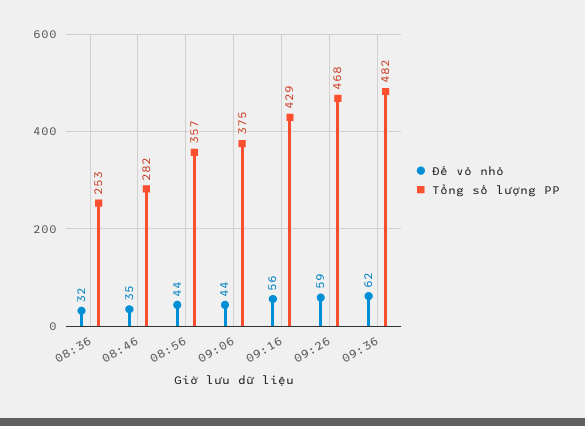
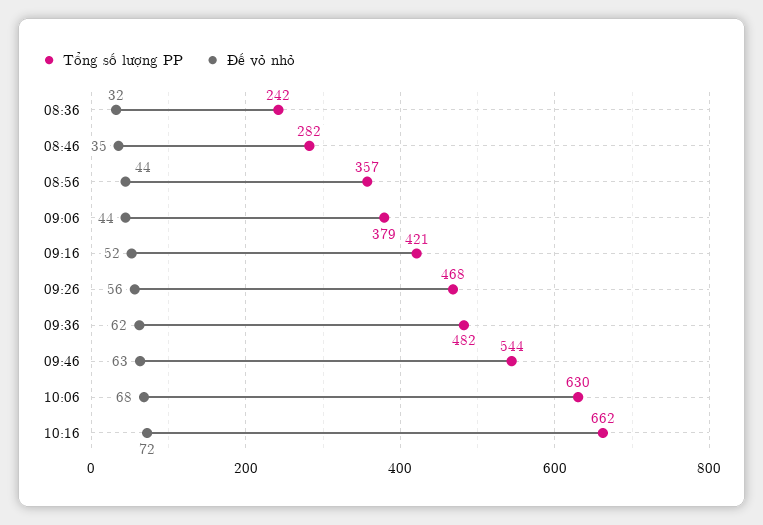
Tổng số lượng PP, 08:36: 253 -> 242
Tổng số lượng PP, 09:06: 375 -> 379
Đế vỏ nhỏ, 09:16: 56 -> 52
Tổng số lượng PP, 09:16: 429 -> 421
Đế vỏ nhỏ, 09:26: 59 -> 56
Tổng số lượng PP, 09:46: none -> 544
Đế vỏ nhỏ, 09:46: none -> 63
Tổng số lượng PP, 10:06: none -> 630
Đế vỏ nhỏ, 10:06: none -> 68
Tổng số lượng PP, 10:16: none -> 662
Đế vỏ nhỏ, 10:16: none -> 72

